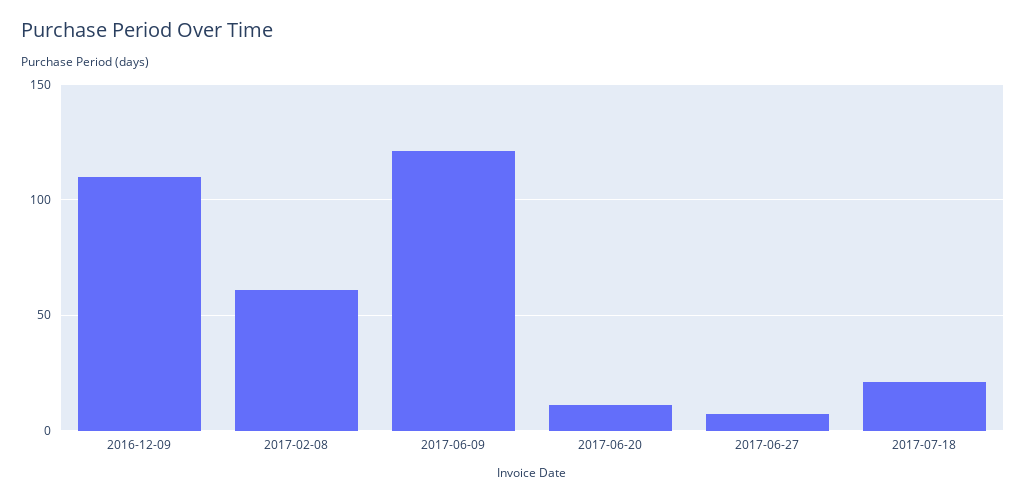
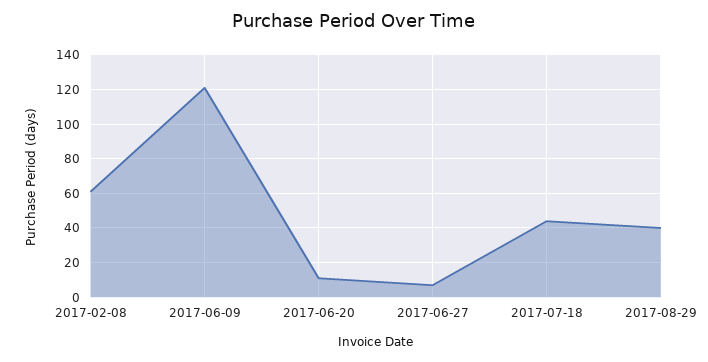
2016-12-09: 110 -> none
2017-07-18: 20 -> 45
2017-08-29: none -> 40

